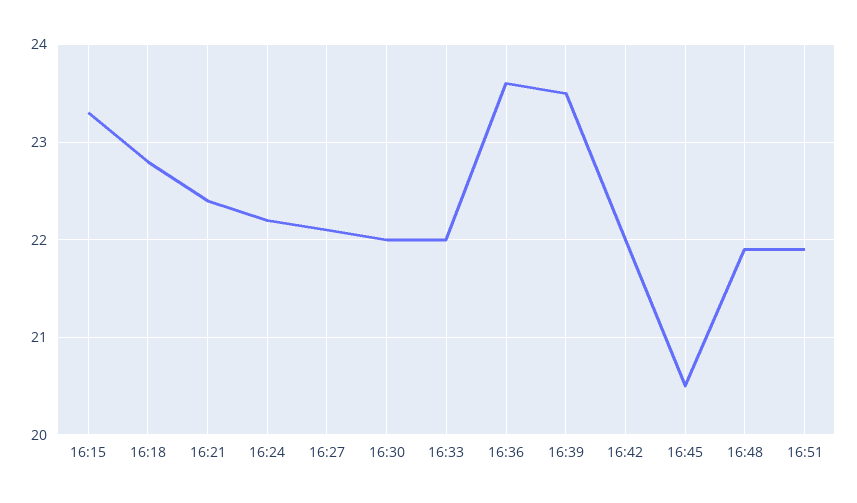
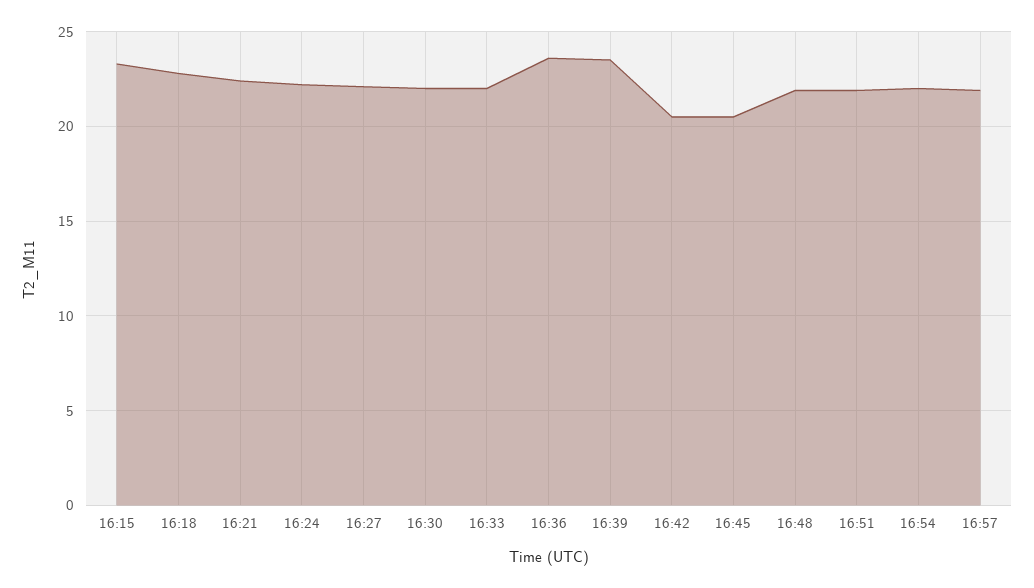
16:42: 22 -> 20.5
16:54: none -> 22
16:57: none -> 22

